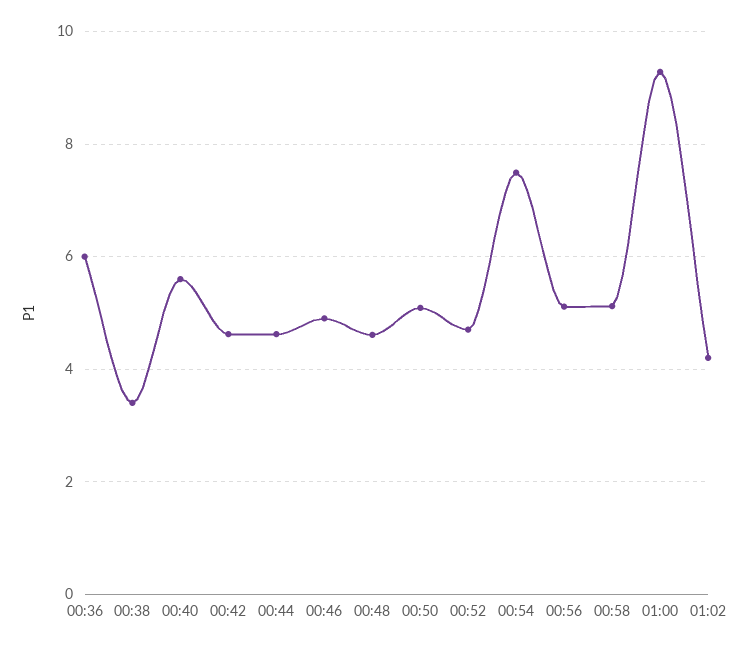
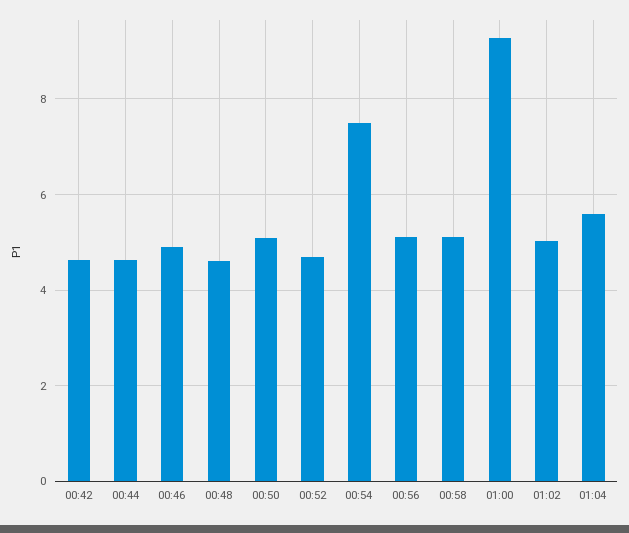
00:36: 6 -> none
00:38: 3.4 -> none
00:40: 5.6 -> none
01:02: 4.2 -> 5
01:04: none -> 5.6

